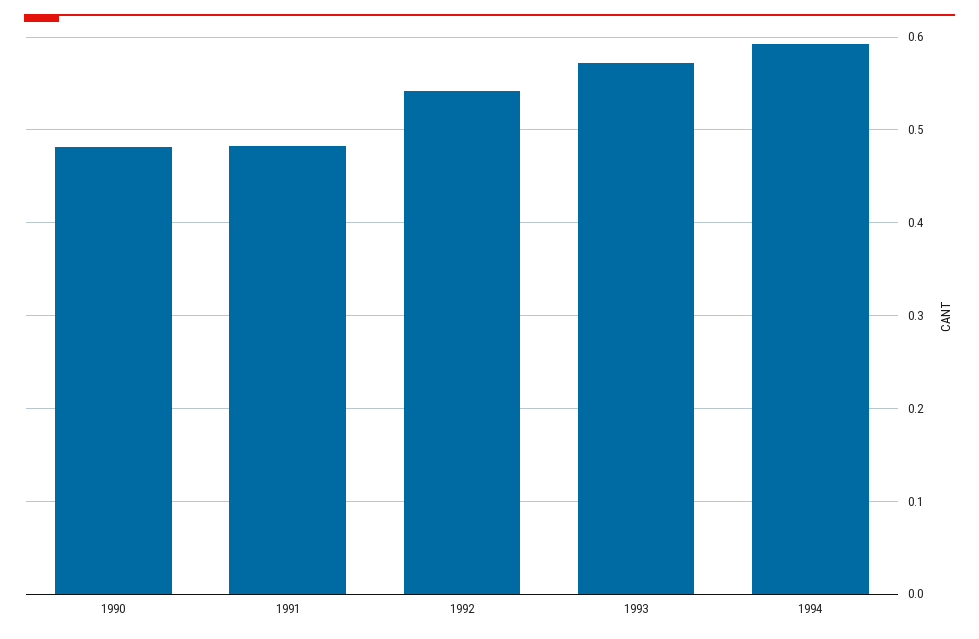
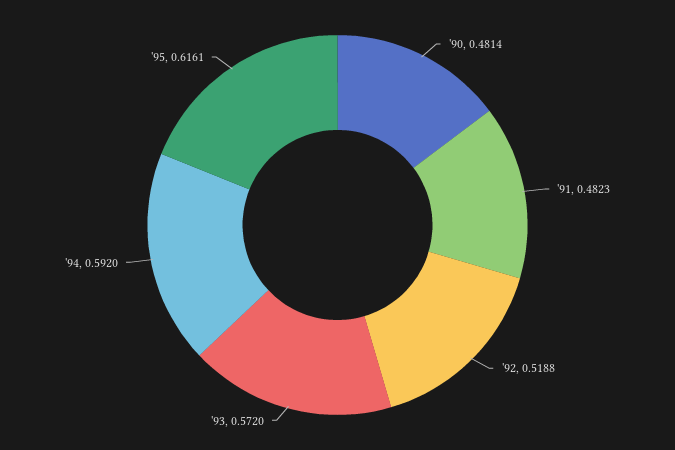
1992: 0.54 -> 0.5188
'95: none -> 0.6161

